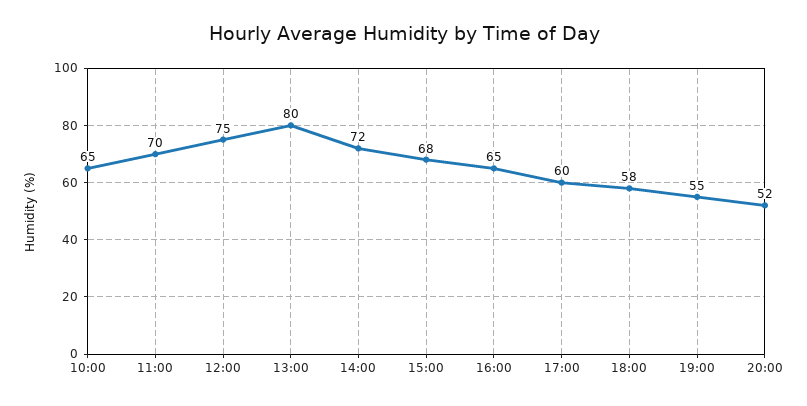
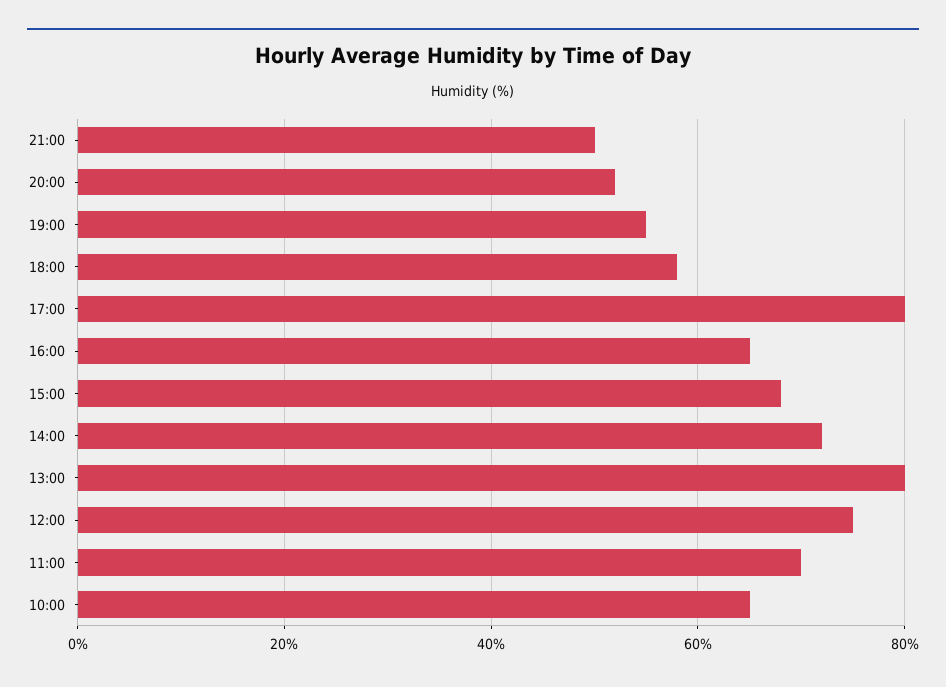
17:00: 60 -> 80
21:00: none -> 50

